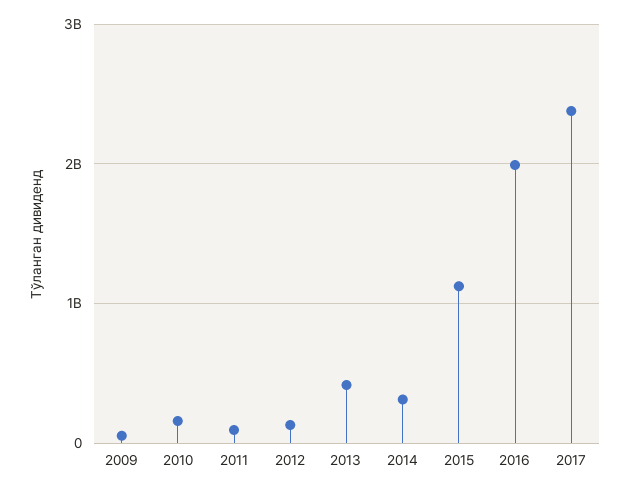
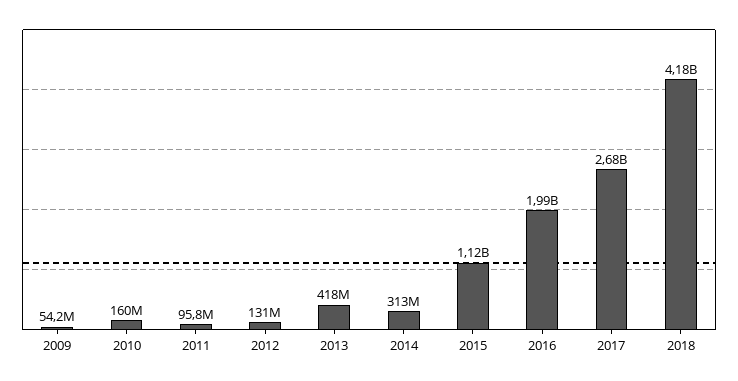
2017: 2400000000 -> 2680000000
2018: none -> 4180000000

